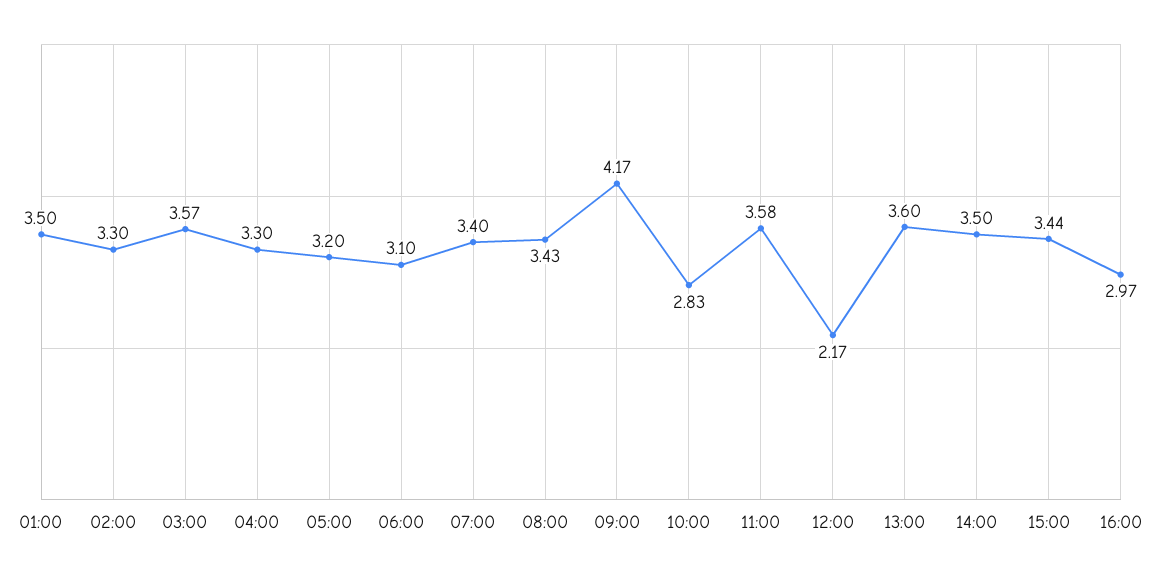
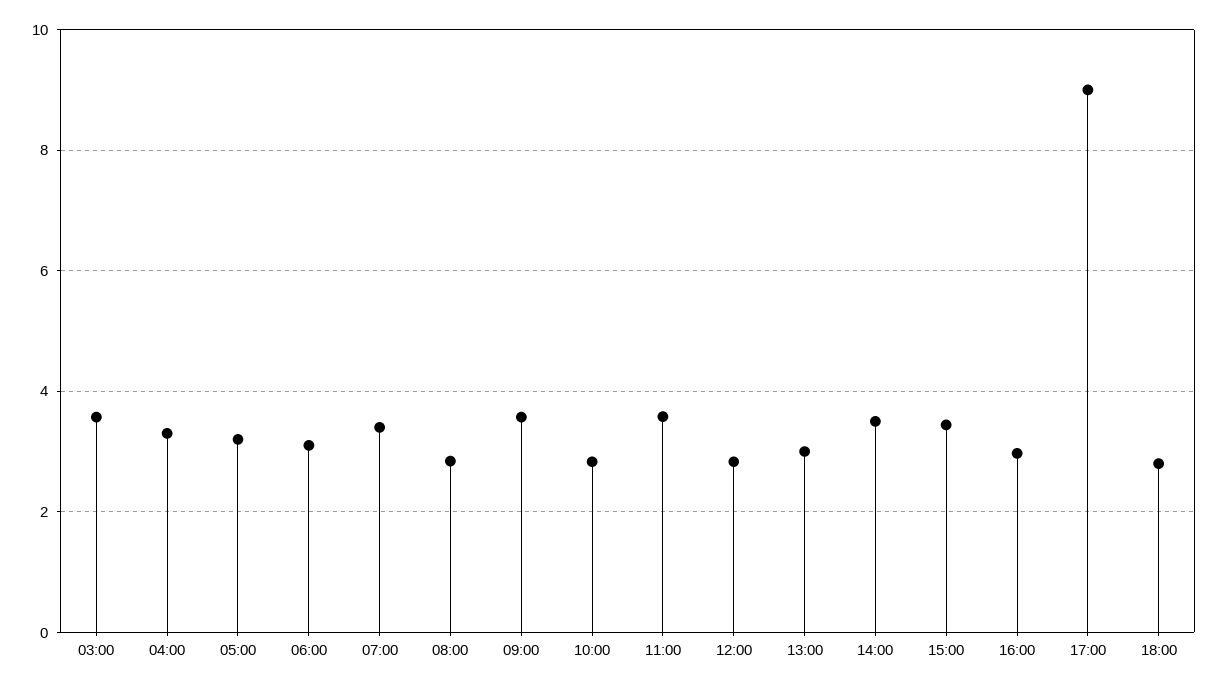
01:00: 3.5 -> none
02:00: 3.3 -> none
08:00: 3.43 -> 2.8
09:00: 4.17 -> 3.6
12:00: 2.17 -> 2.8
13:00: 3.6 -> 3
17:00: none -> 9
18:00: none -> 2.8

